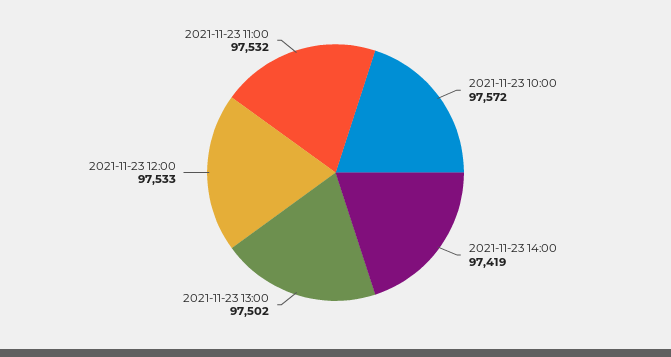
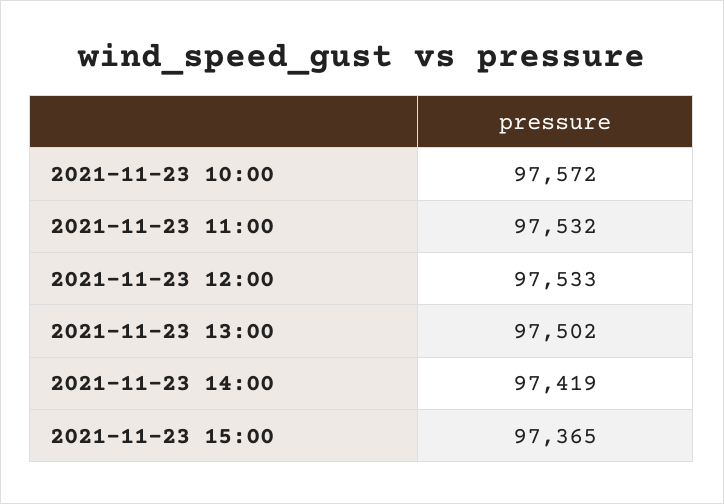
2021-11-23 15:00: none -> 97365

